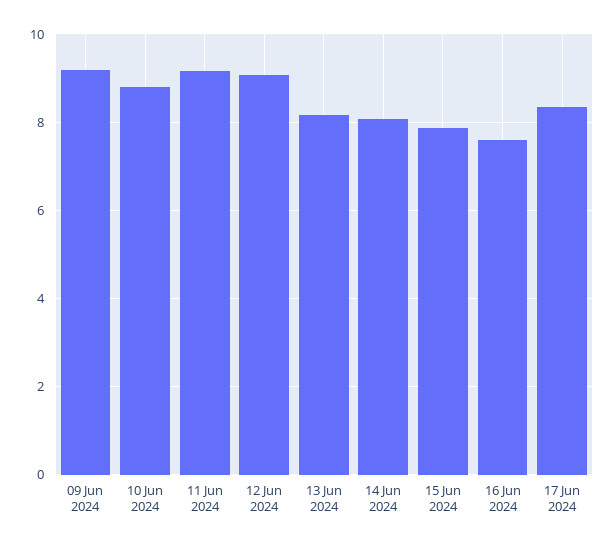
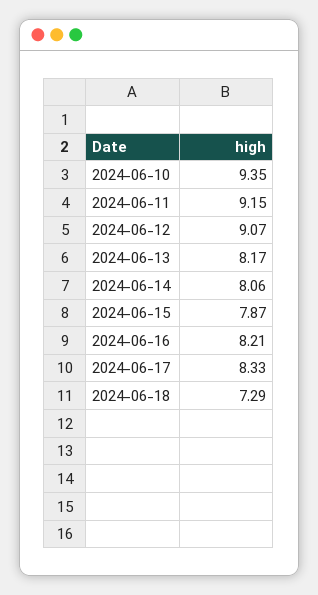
09 Jun 2024: 9.2 -> none
10 Jun 2024: 8.8 -> 9.35
16 Jun 2024: 7.6 -> 8.21
2024-06-18: none -> 7.29

